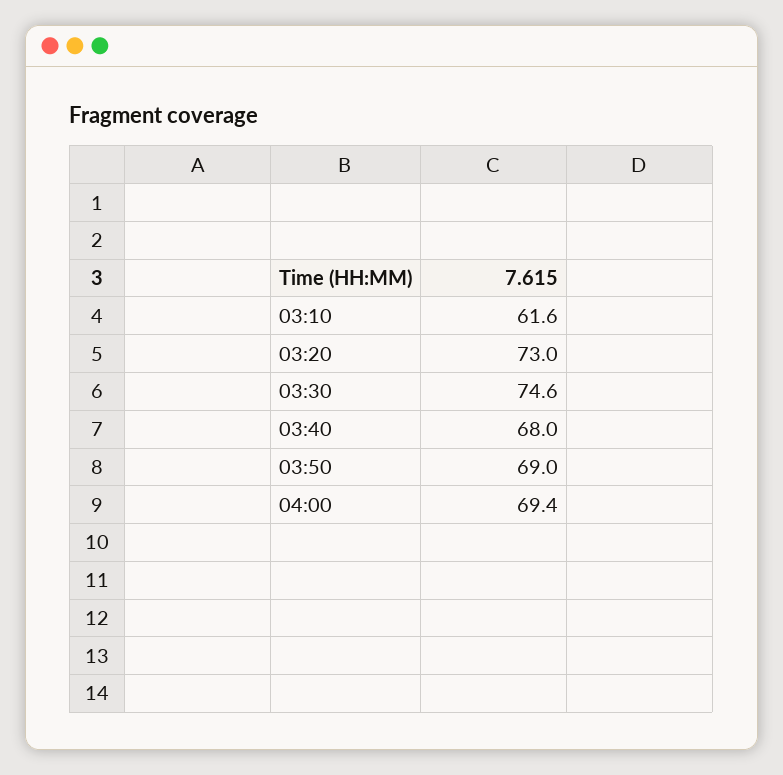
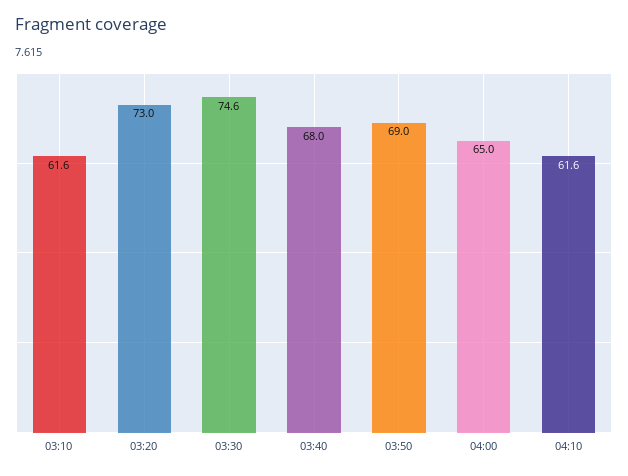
04:00: 69.4 -> 65
04:10: none -> 61.6

